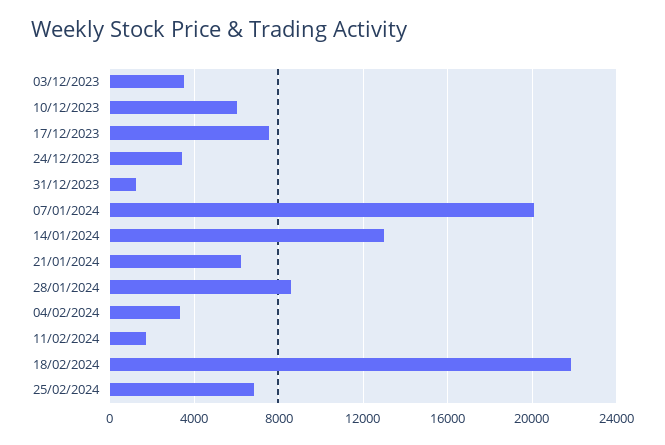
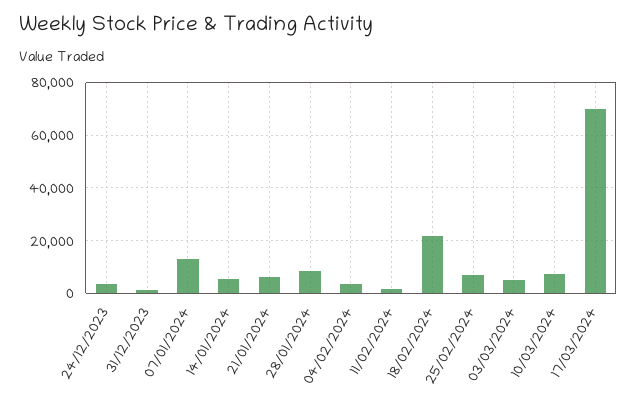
03/12/2023: 3500 -> none
10/12/2023: 6000 -> none
17/12/2023: 7500 -> none
07/01/2024: 20000 -> 12500
14/01/2024: 13000 -> 5000
03/03/2024: none -> 5000
10/03/2024: none -> 7500
17/03/2024: none -> 70000

